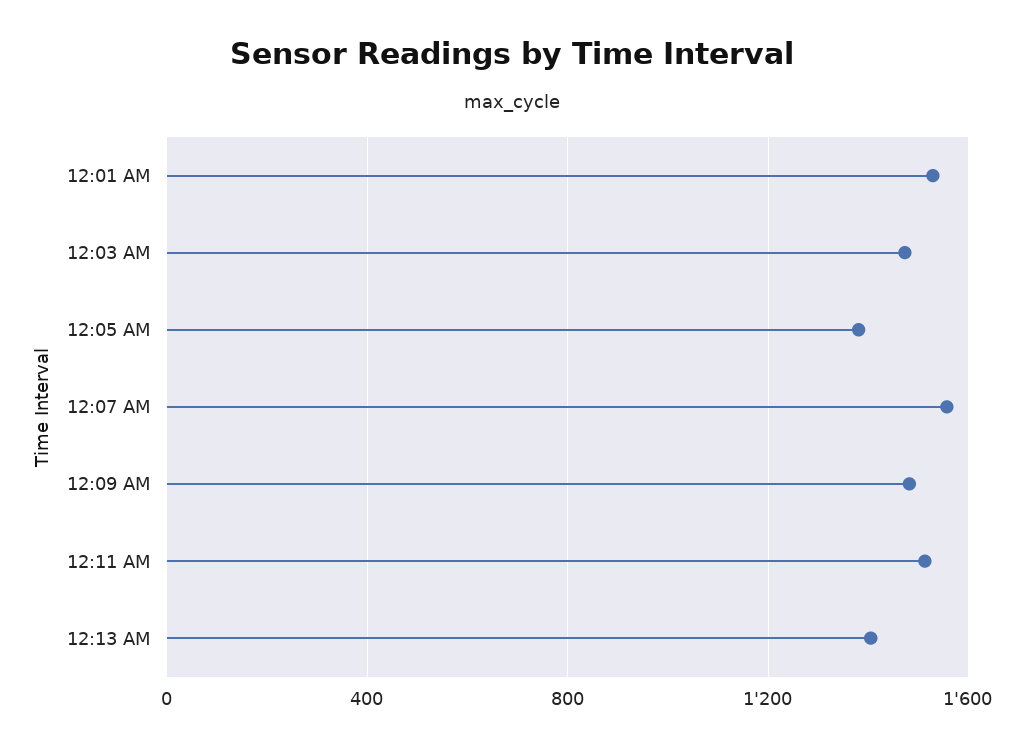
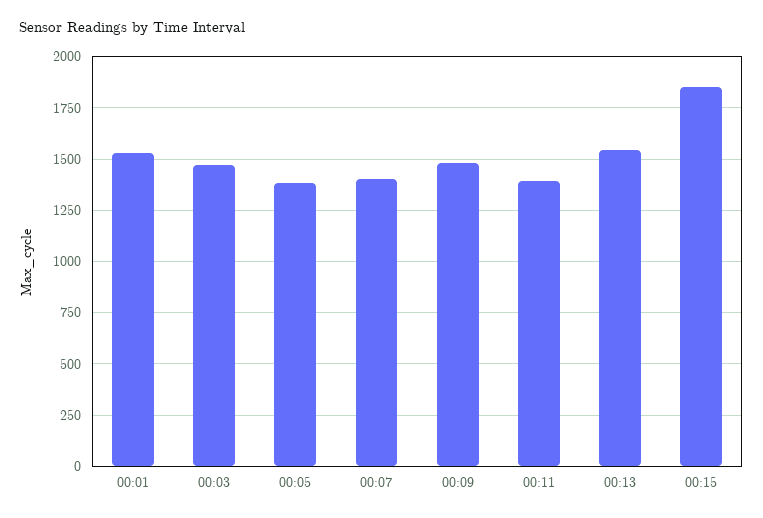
12:07 AM: 1550 -> 1400
12:11 AM: 1500 -> 1400
12:13 AM: 1400 -> 1550
00:15: none -> 1850

